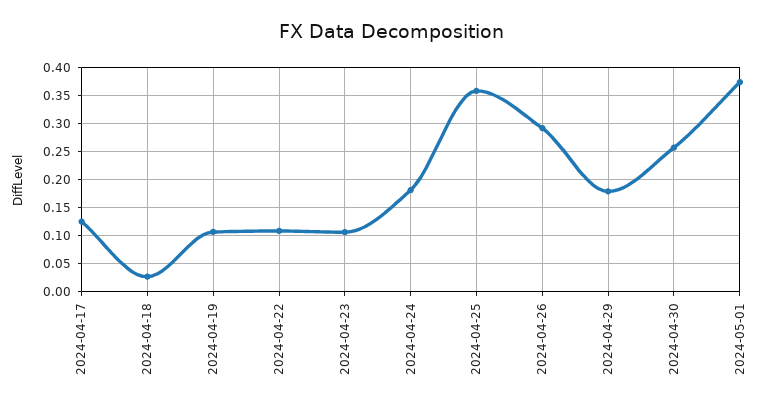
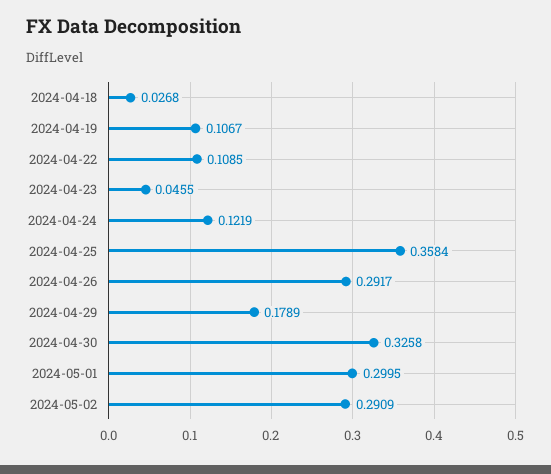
2024-04-17: 0.125 -> none
2024-04-23: 0.1 -> 0.0455
2024-04-24: 0.175 -> 0.1219
2024-04-30: 0.25 -> 0.3258
2024-05-01: 0.375 -> 0.2995
2024-05-02: none -> 0.2909

